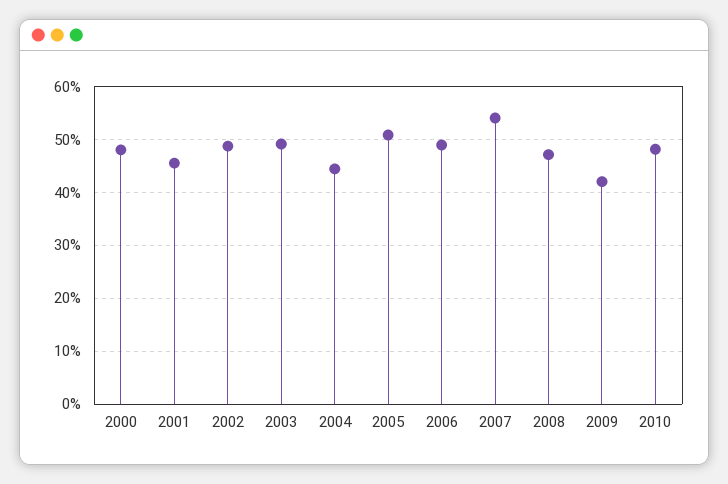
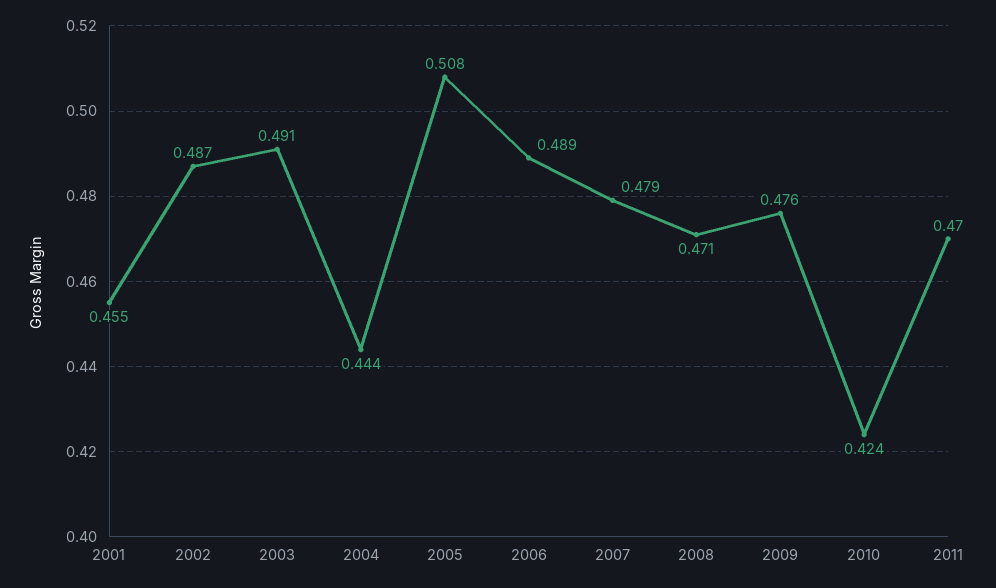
2000: 0.48 -> none
2007: 0.54 -> 0.479
2009: 0.42 -> 0.476
2010: 0.48 -> 0.424
2011: none -> 0.47

